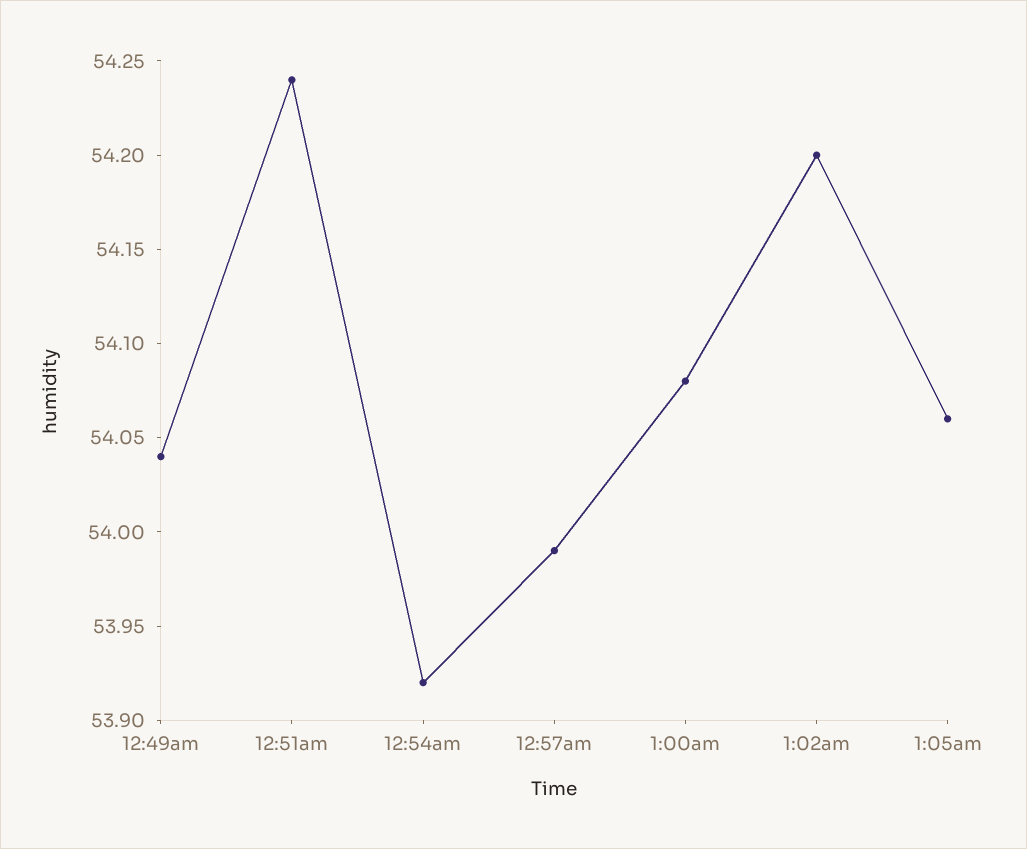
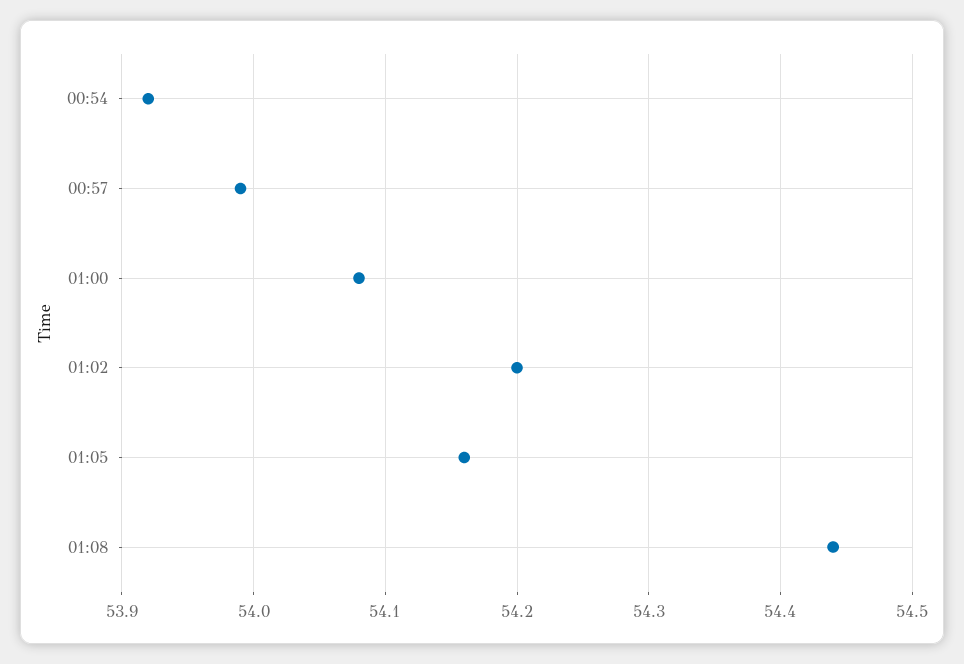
12:49am: 54.04 -> none
12:51am: 54.24 -> none
1:05am: 54.06 -> 54.16
01:08: none -> 54.44

